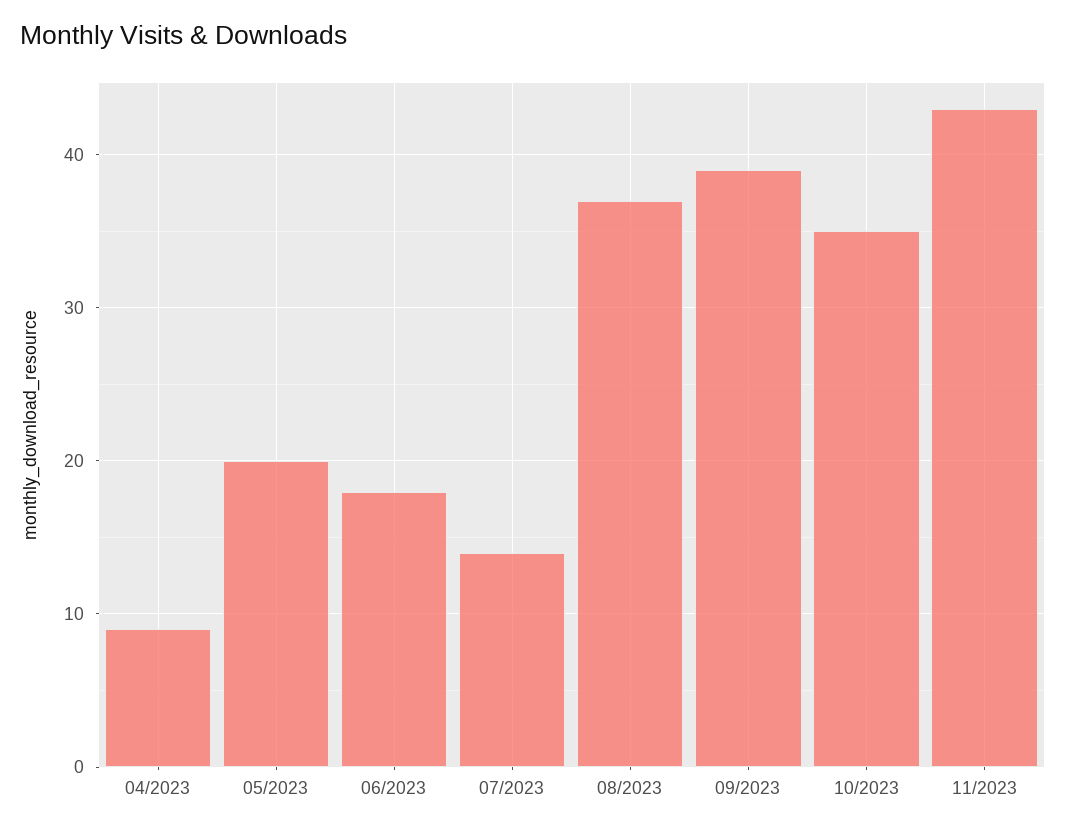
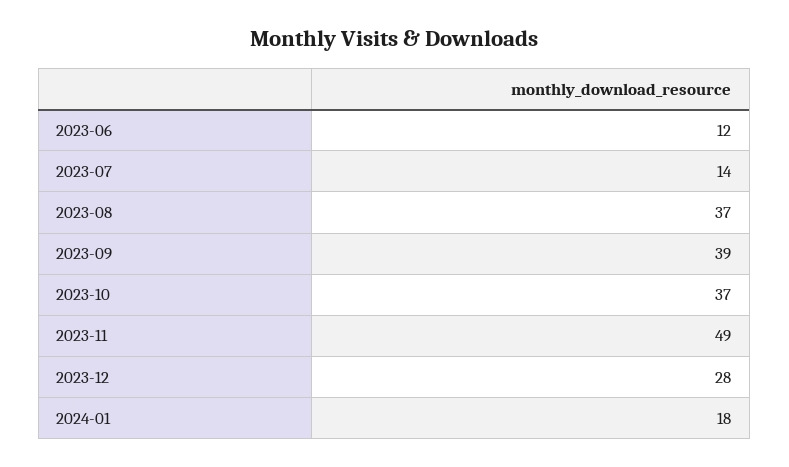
04/2023: 9 -> none
05/2023: 20 -> none
06/2023: 18 -> 12
10/2023: 35 -> 37
11/2023: 43 -> 49
2023-12: none -> 28
2024-01: none -> 18

